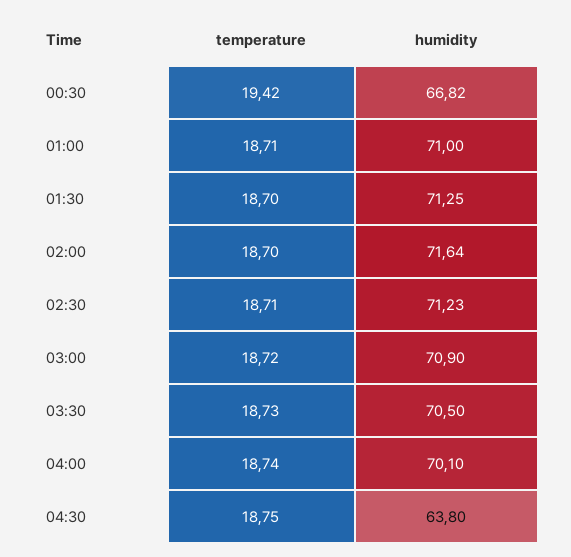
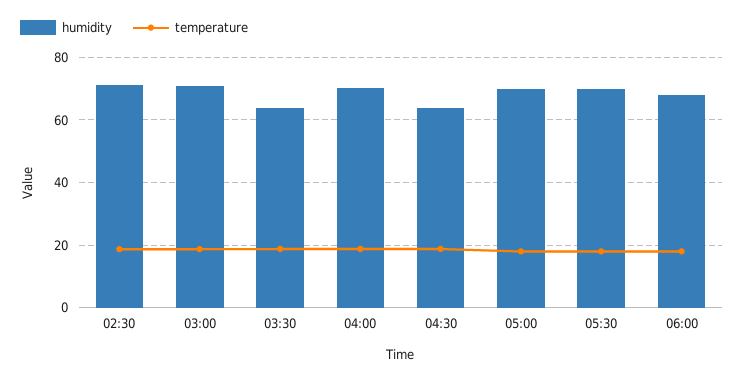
temperature, 00:30: 19.42 -> none
humidity, 00:30: 66.82 -> none
temperature, 01:00: 18.71 -> none
humidity, 01:00: 71 -> none
temperature, 01:30: 18.7 -> none
humidity, 01:30: 71.25 -> none
temperature, 02:00: 18.7 -> none
humidity, 02:00: 71.64 -> none
humidity, 03:30: 70.5 -> 64
humidity, 05:00: none -> 70
temperature, 05:00: none -> 18
humidity, 05:30: none -> 70
temperature, 05:30: none -> 18
humidity, 06:00: none -> 68
temperature, 06:00: none -> 18

